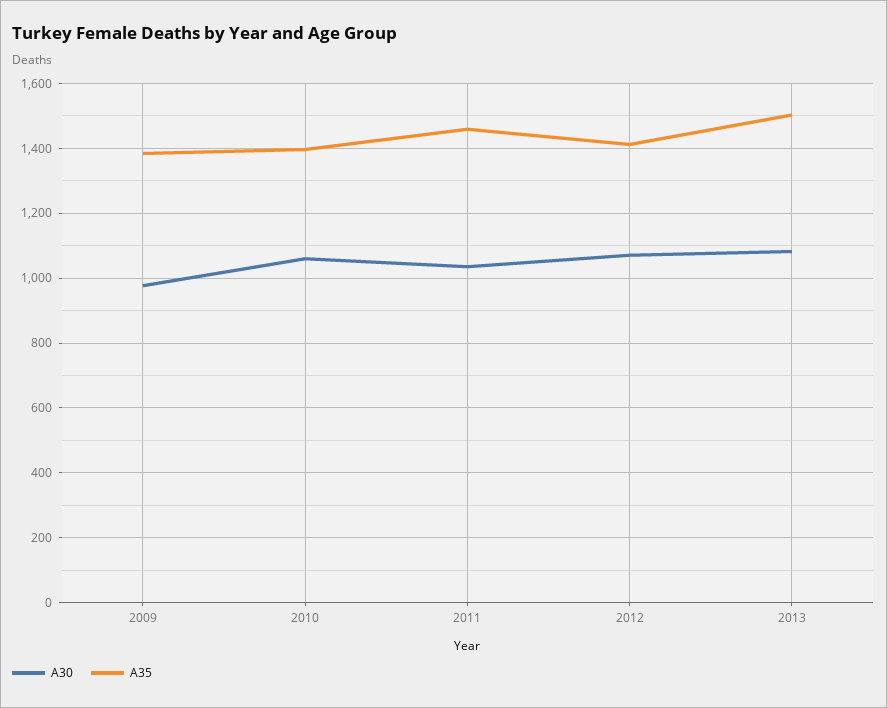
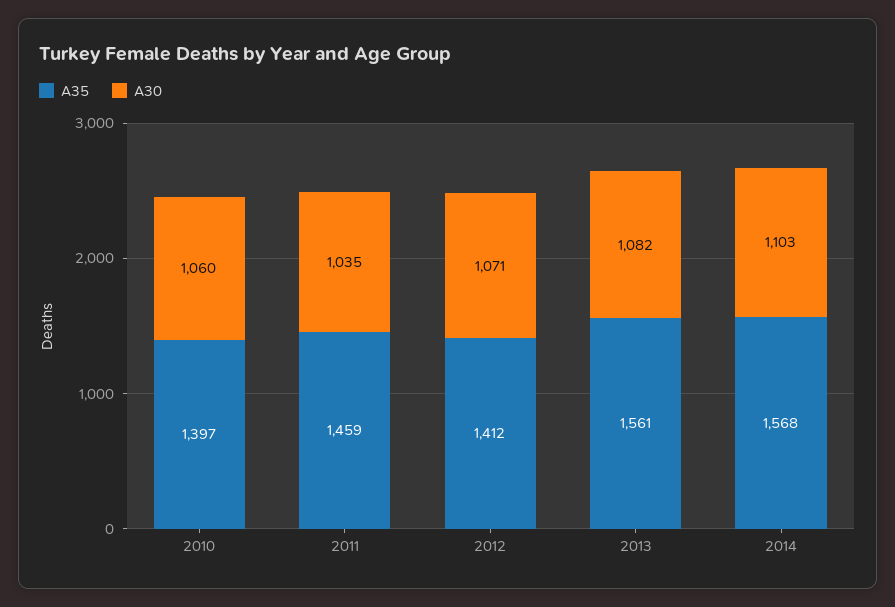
A30, 2009: 980 -> none
A35, 2009: 1380 -> none
A35, 2013: 1500 -> 1561
A35, 2014: none -> 1568
A30, 2014: none -> 1103

